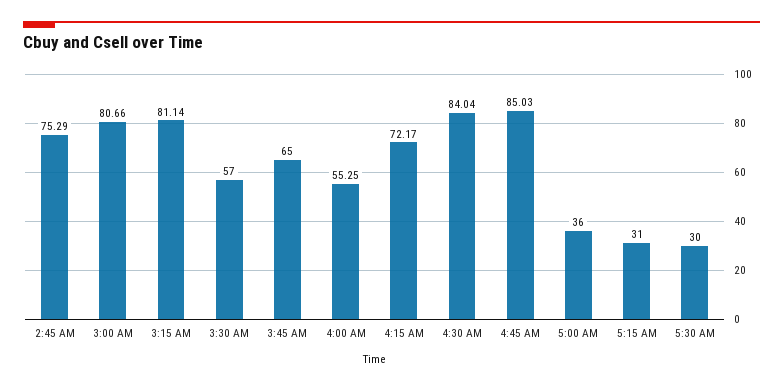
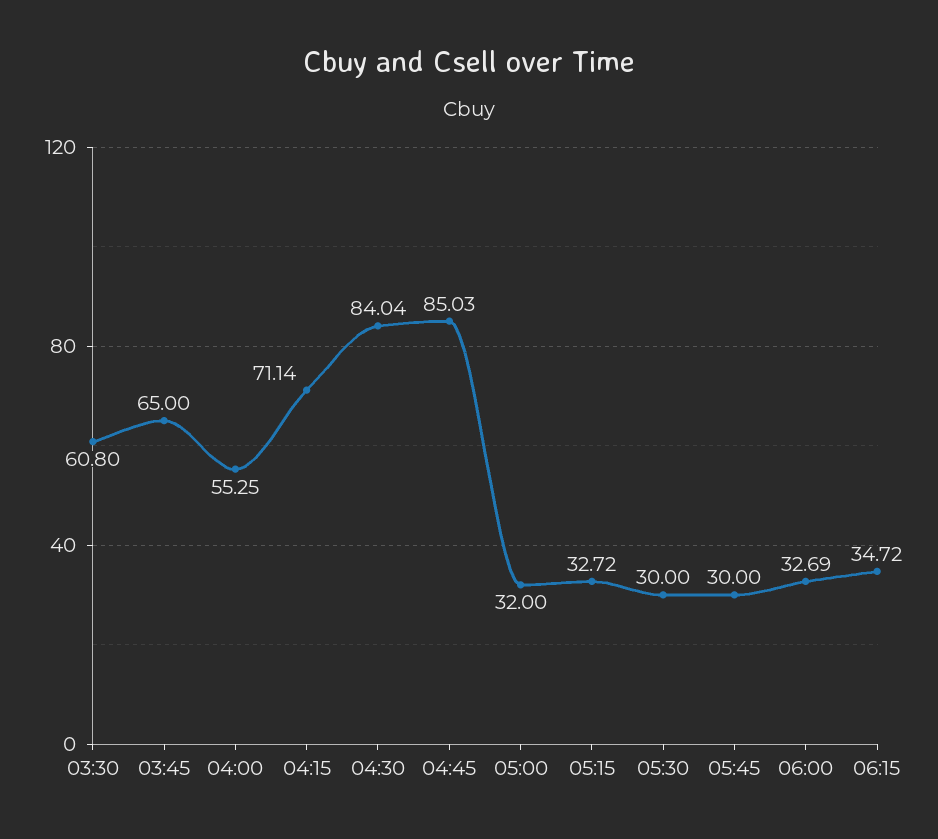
2:45 AM: 75.29 -> none
3:00 AM: 80.66 -> none
3:15 AM: 81.14 -> none
3:30 AM: 57 -> 60.8
4:15 AM: 72.17 -> 71.14
5:00 AM: 36 -> 32
5:15 AM: 31 -> 32.72
05:45: none -> 30
06:00: none -> 32.69
06:15: none -> 34.72

